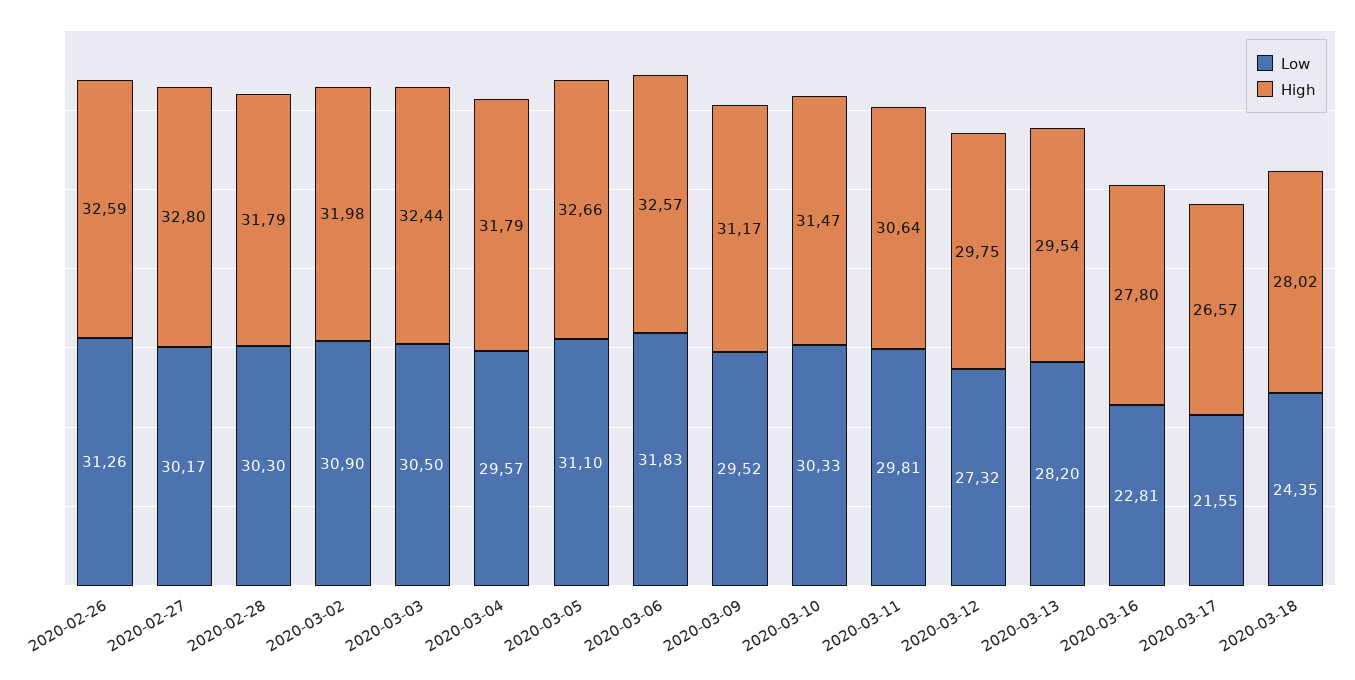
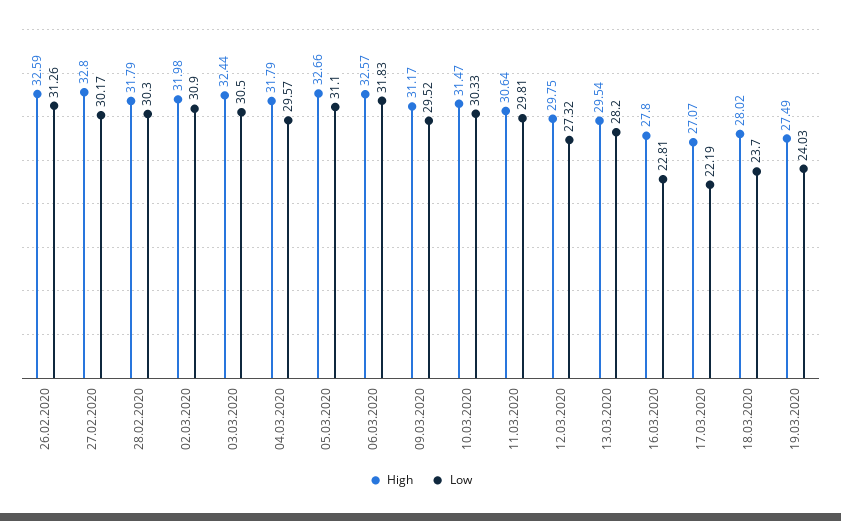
Low, 2020-03-17: 21.55 -> 22.19
High, 2020-03-17: 26.57 -> 27.07
Low, 2020-03-18: 24.35 -> 23.7
High, 19.03.2020: none -> 27.49
Low, 19.03.2020: none -> 24.03

